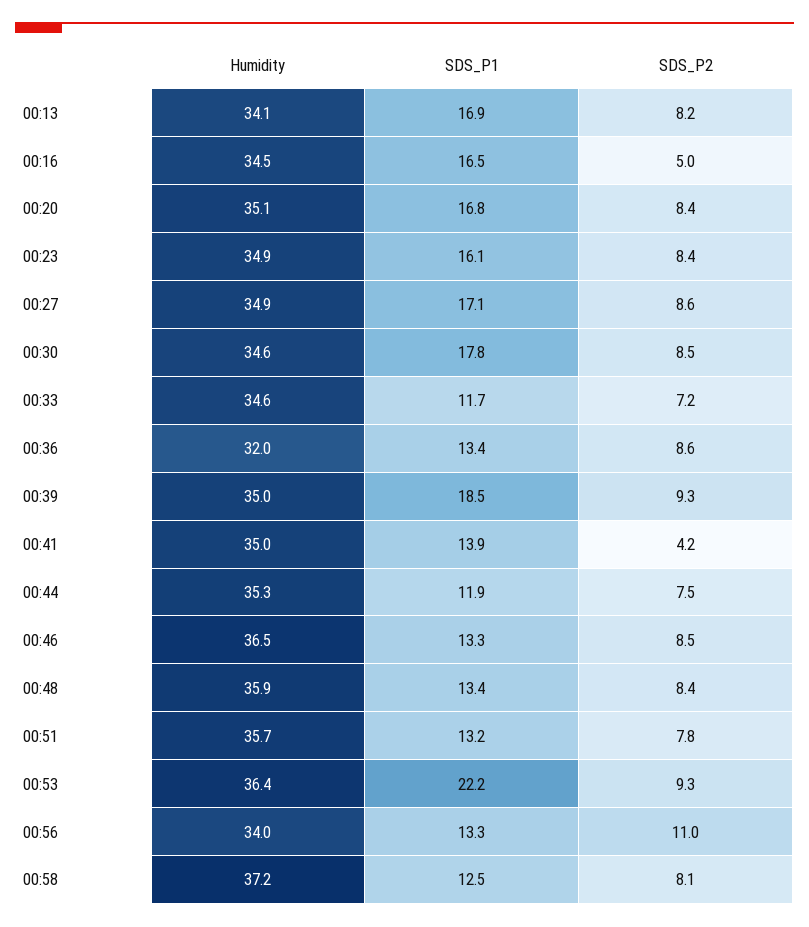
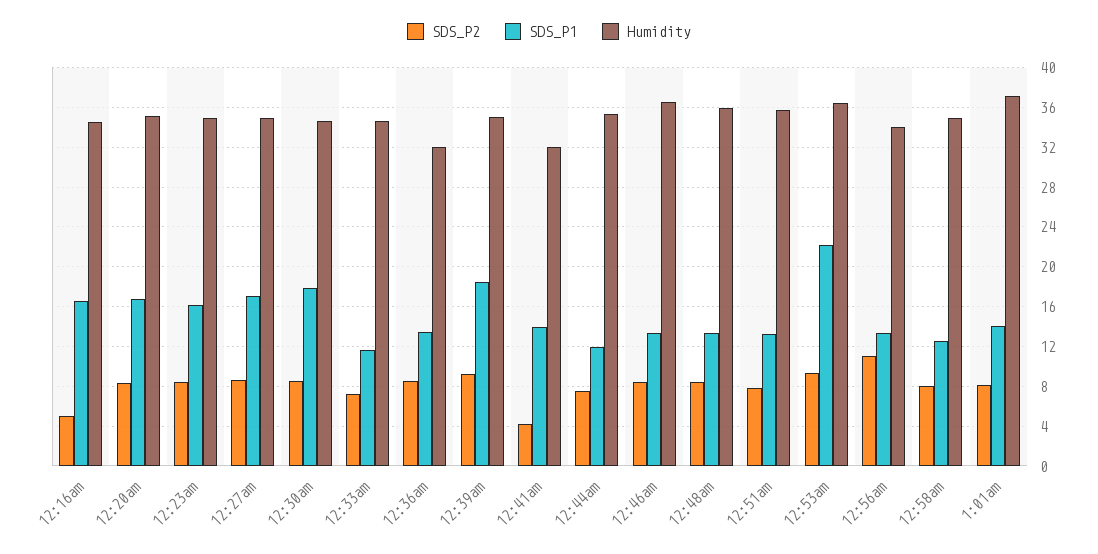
Humidity, 00:13: 34.1 -> none
SDS_P1, 00:13: 16.9 -> none
SDS_P2, 00:13: 8.2 -> none
Humidity, 00:41: 35 -> 32
Humidity, 00:58: 37.2 -> 35
SDS_P2, 1:01am: none -> 8
SDS_P1, 1:01am: none -> 14
Humidity, 1:01am: none -> 37

